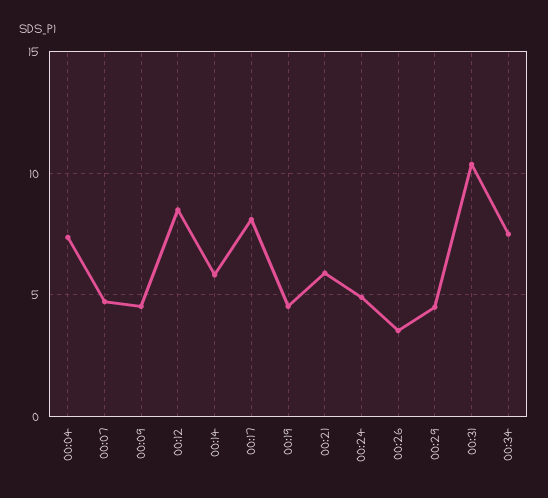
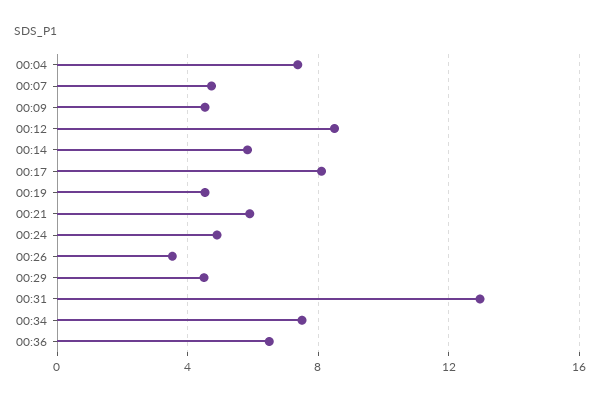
00:31: 10.5 -> 13
00:36: none -> 6.5

